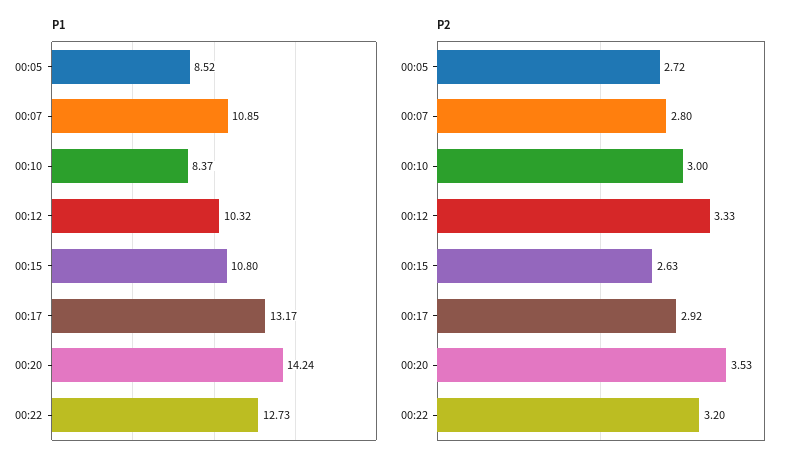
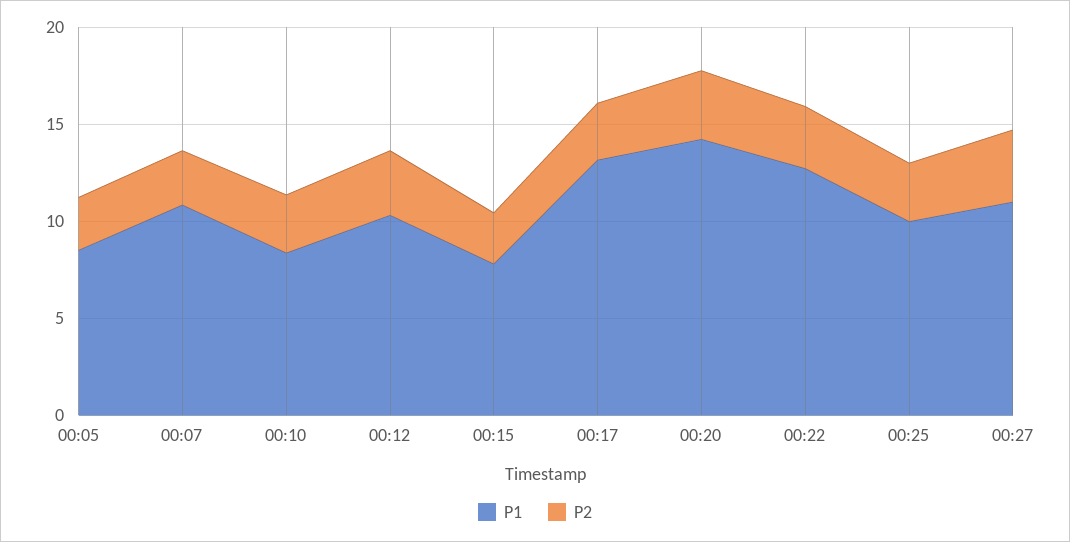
P1, 00:15: 10.8 -> 8
P1, 00:25: none -> 10
P2, 00:25: none -> 3
P1, 00:27: none -> 11
P2, 00:27: none -> 4

